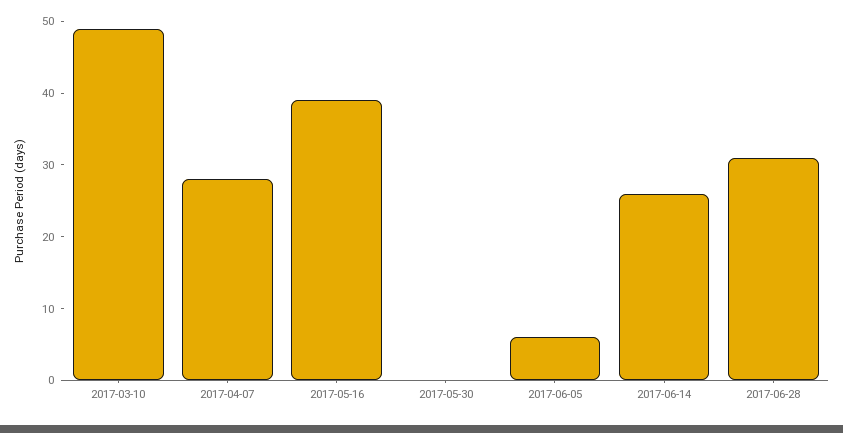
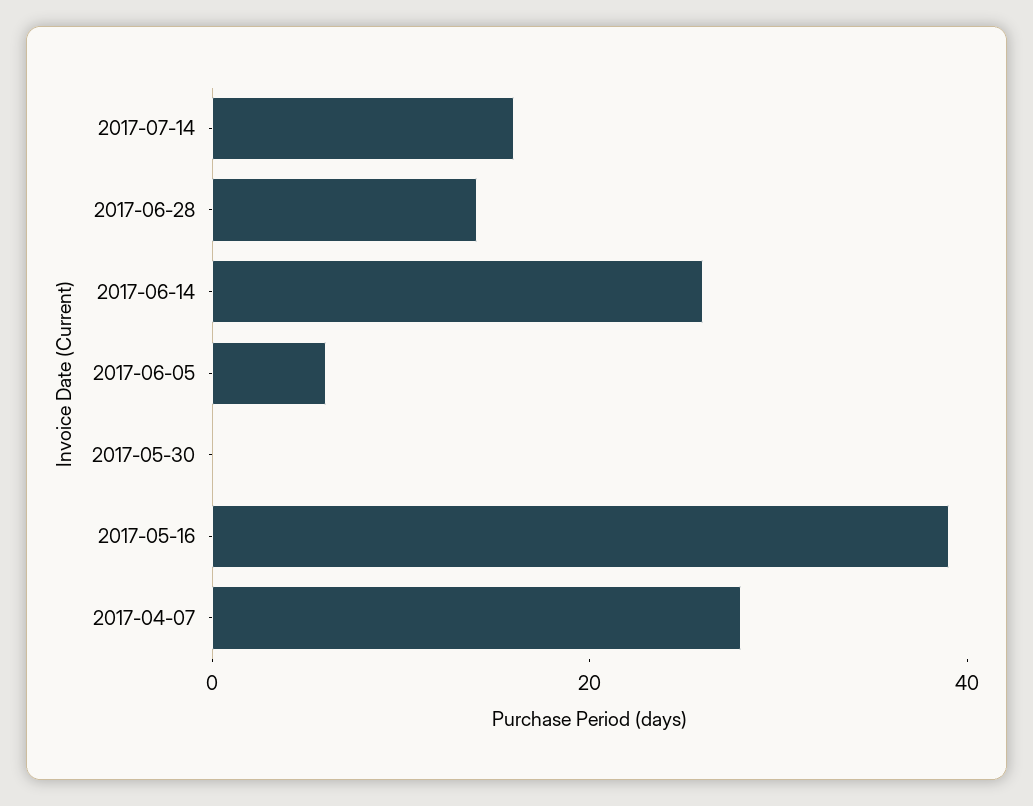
2017-03-10: 50 -> none
2017-06-28: 30 -> 15
2017-07-14: none -> 15

